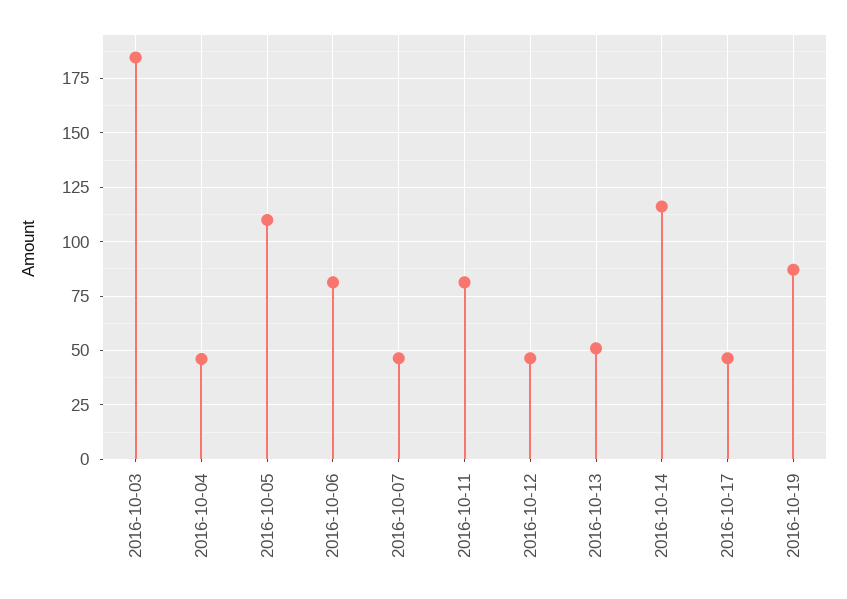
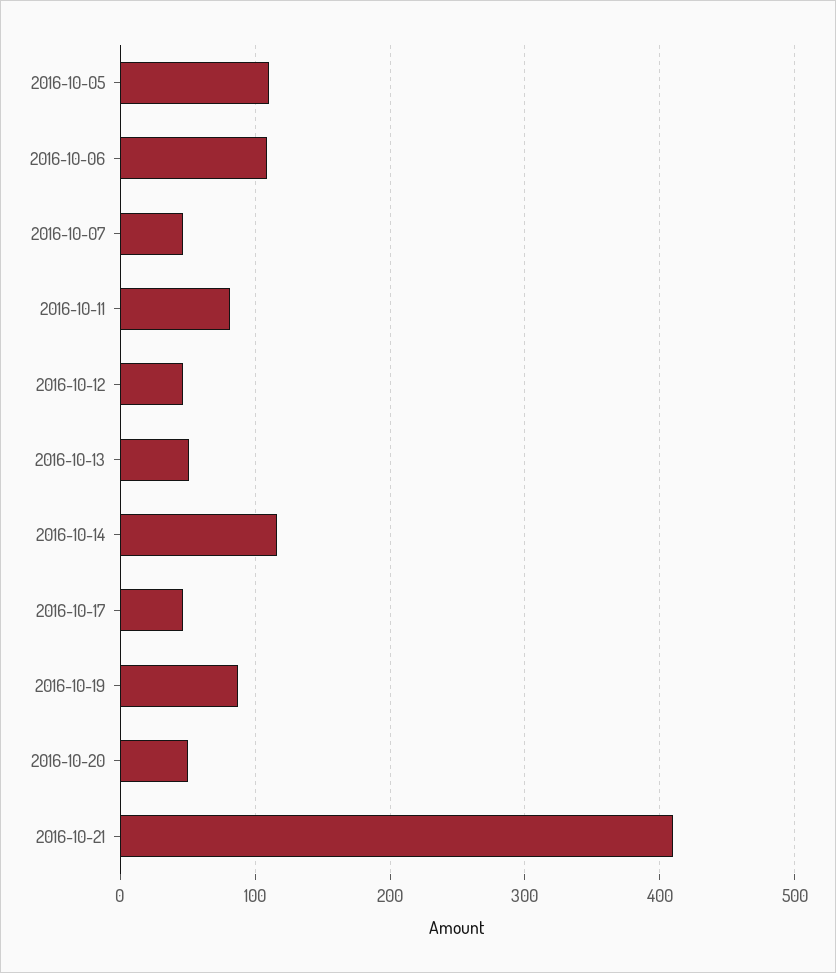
2016-10-03: 185 -> none
2016-10-04: 45 -> none
2016-10-06: 80 -> 110
2016-10-20: none -> 50
2016-10-21: none -> 410

